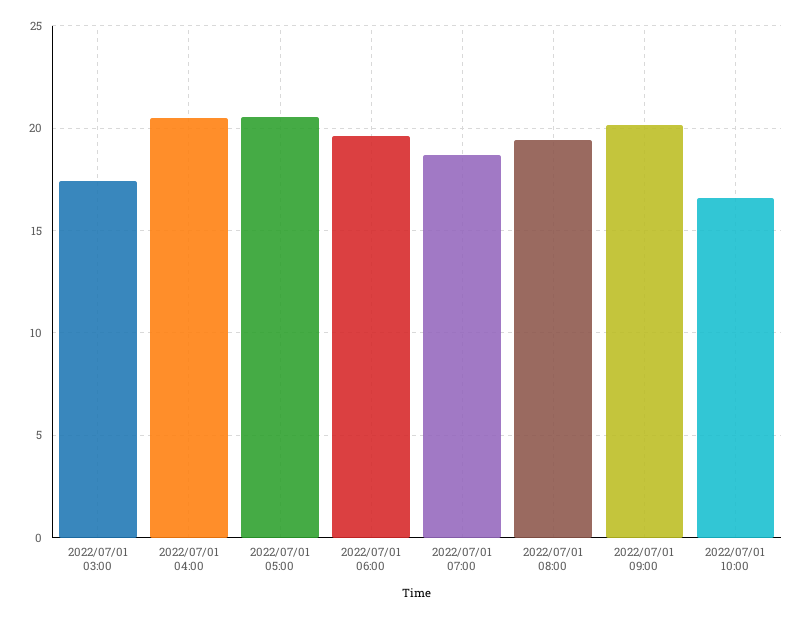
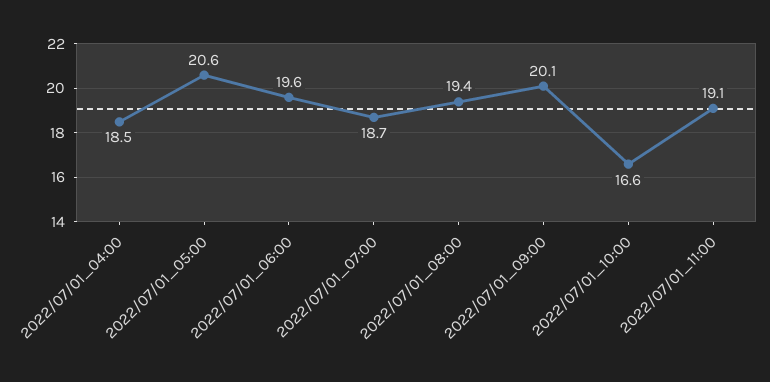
2022/07/01 03:00: 17.5 -> none
2022/07/01 04:00: 20.5 -> 18.5
2022/07/01_11:00: none -> 19.1

